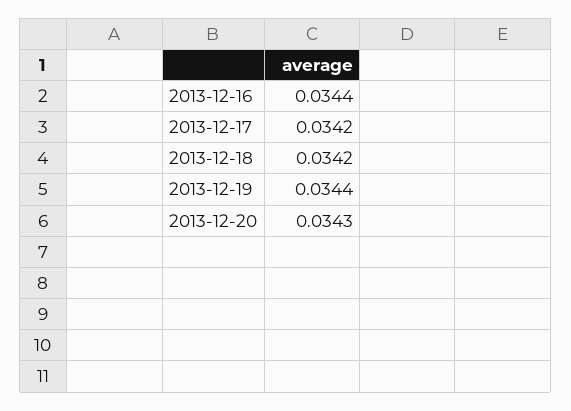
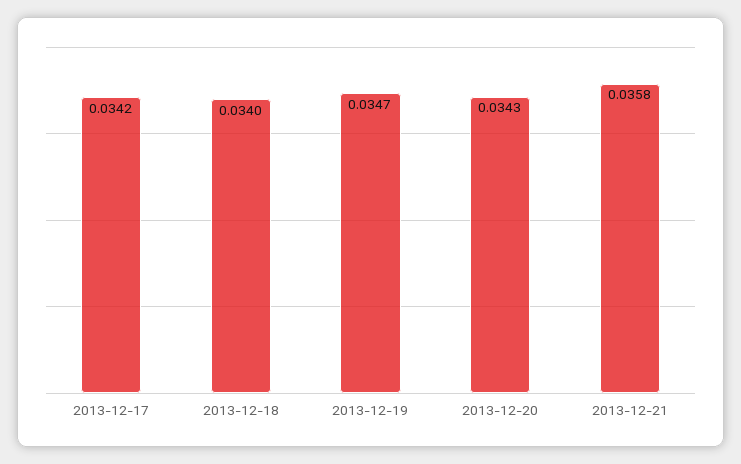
2013-12-16: 0.0344 -> none
2013-12-18: 0.0342 -> 0.034
2013-12-19: 0.0344 -> 0.0347
2013-12-21: none -> 0.0358

